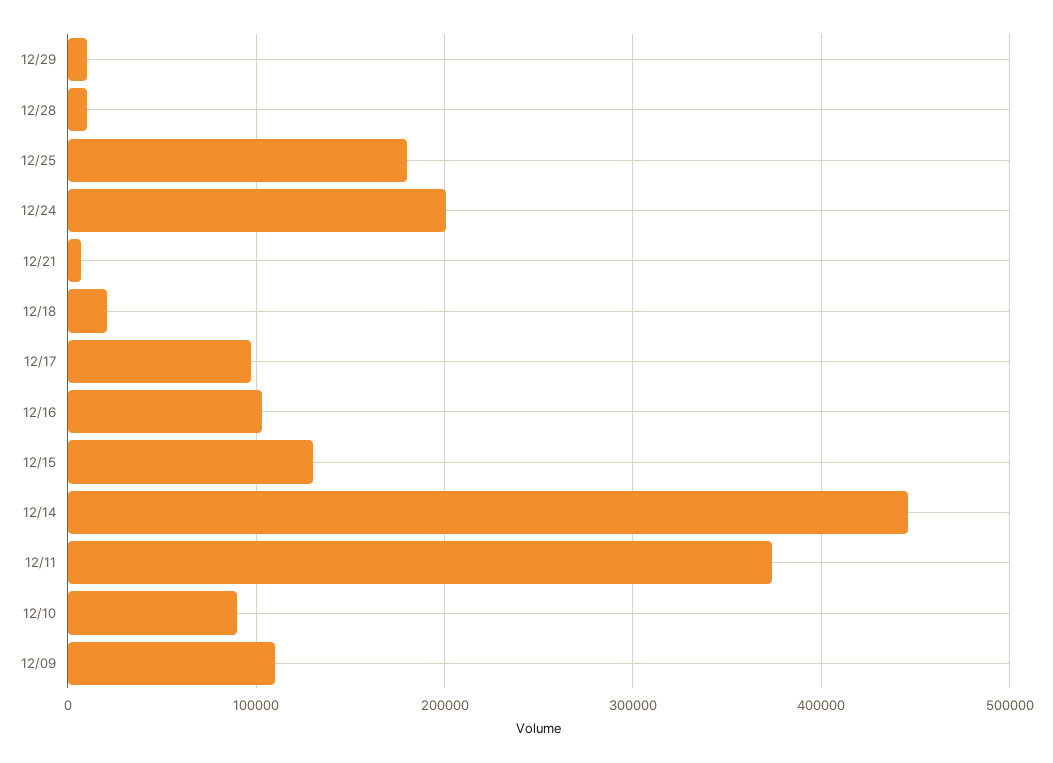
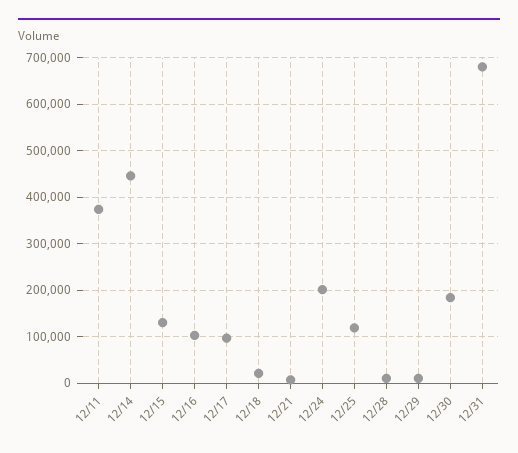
12/25: 180000 -> 120000
12/10: 90000 -> none
12/09: 110000 -> none
12/30: none -> 180000
12/31: none -> 680000

